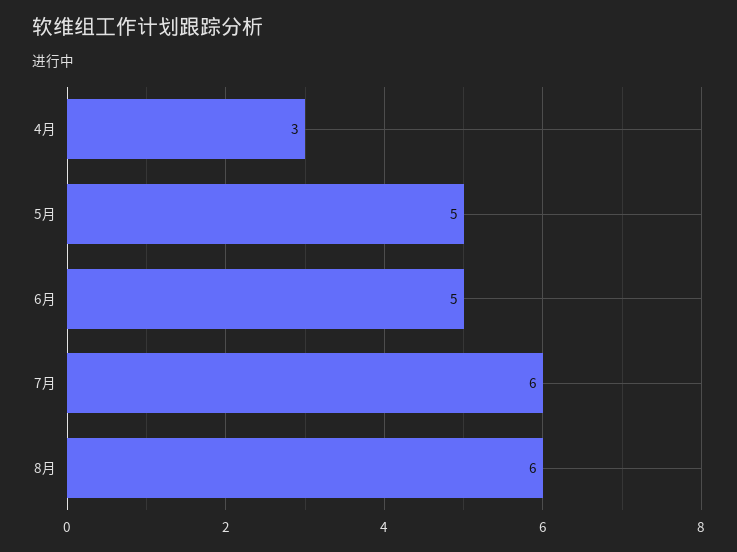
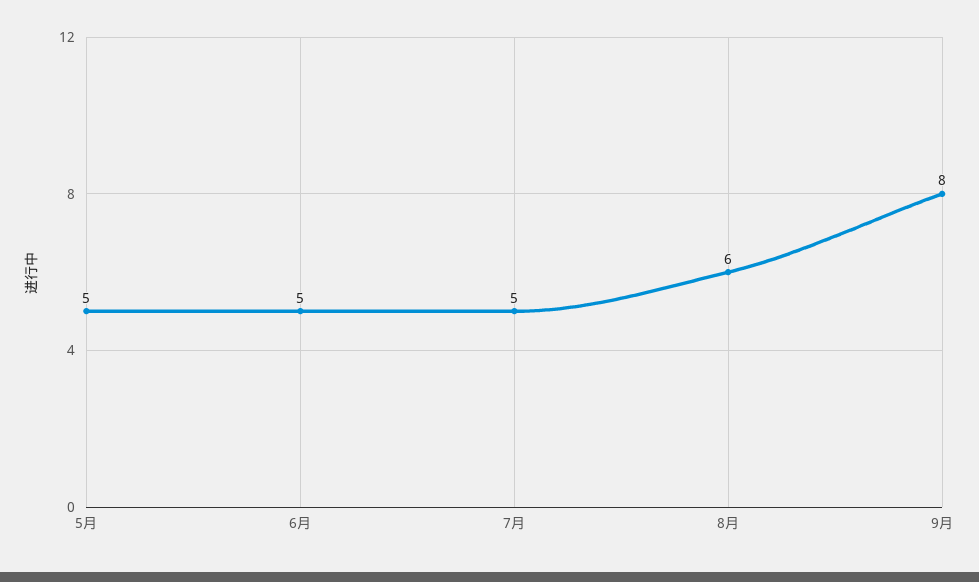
4月: 3 -> none
7月: 6 -> 5
9月: none -> 8

